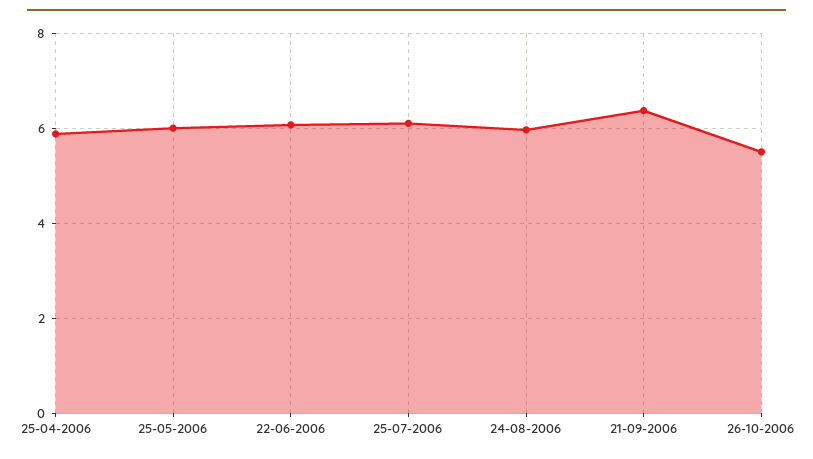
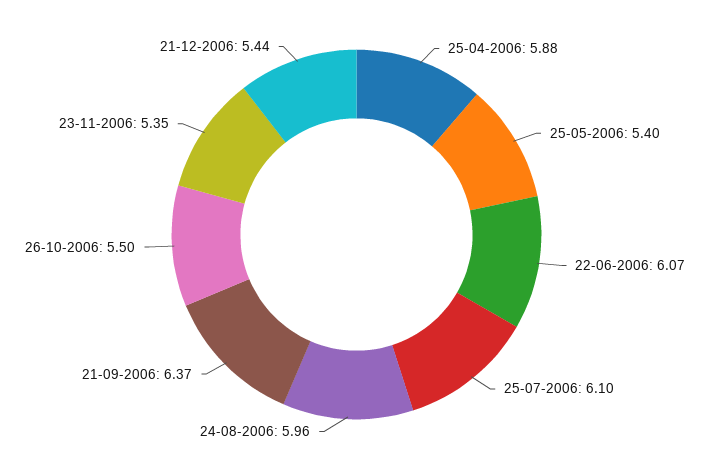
25-05-2006: 6 -> 5.4
23-11-2006: none -> 5.35
21-12-2006: none -> 5.44

